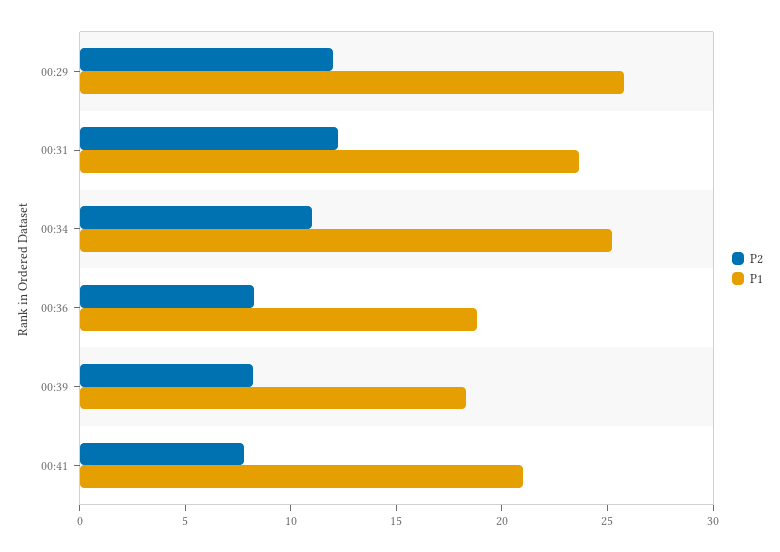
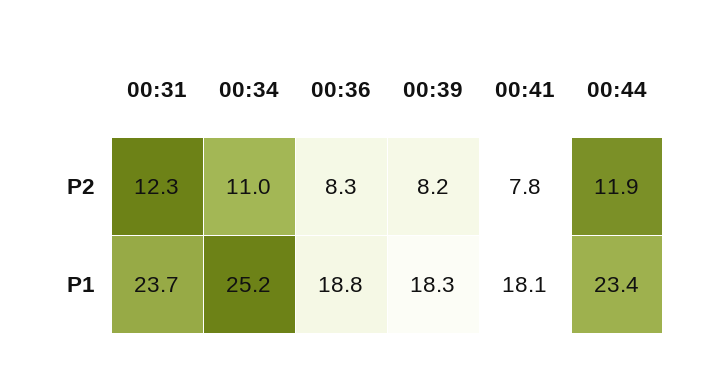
P2, 00:29: 12 -> none
P1, 00:29: 26 -> none
P1, 00:41: 21 -> 18.1
P2, 00:44: none -> 11.9
P1, 00:44: none -> 23.4

